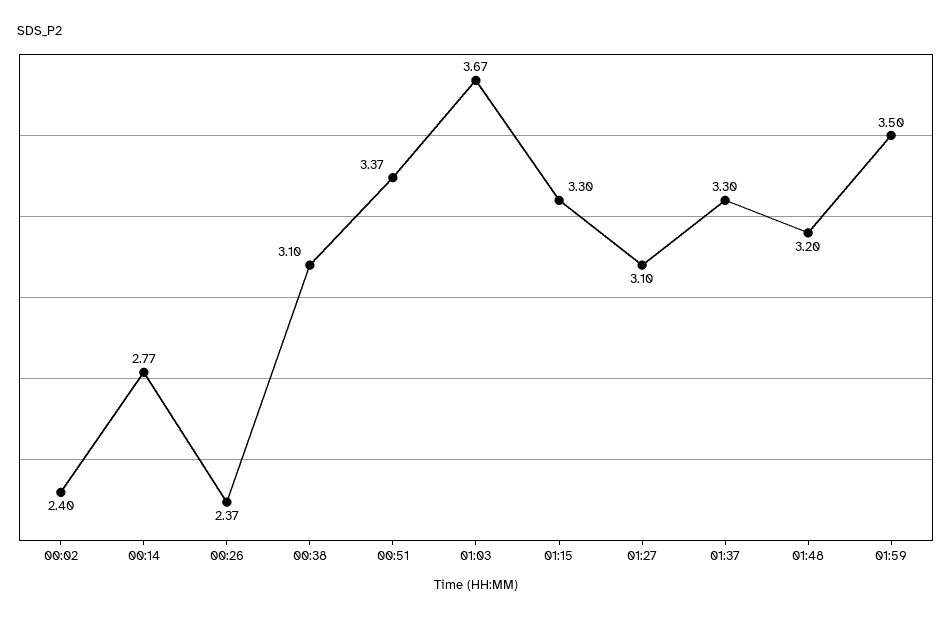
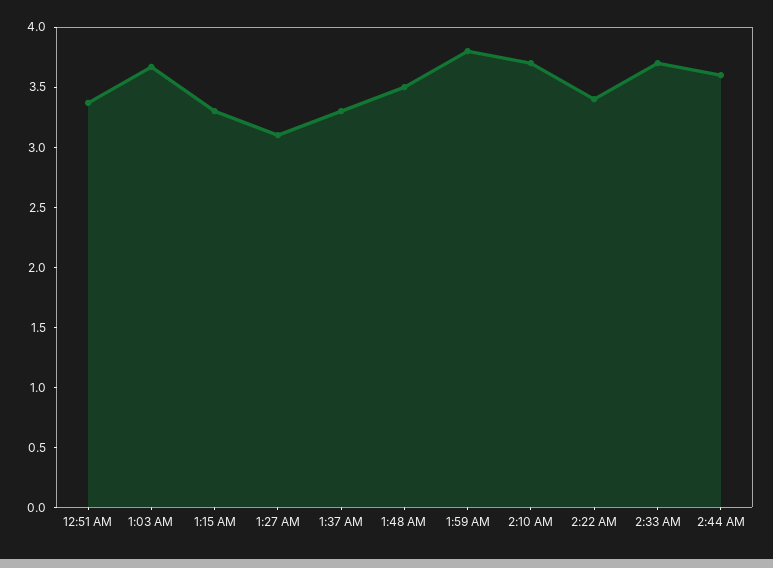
00:02: 2.4 -> none
00:14: 2.77 -> none
00:26: 2.37 -> none
00:38: 3.1 -> none
01:48: 3.2 -> 3.5
01:59: 3.5 -> 3.8
2:10 AM: none -> 3.7
2:22 AM: none -> 3.4
2:33 AM: none -> 3.7
2:44 AM: none -> 3.6

